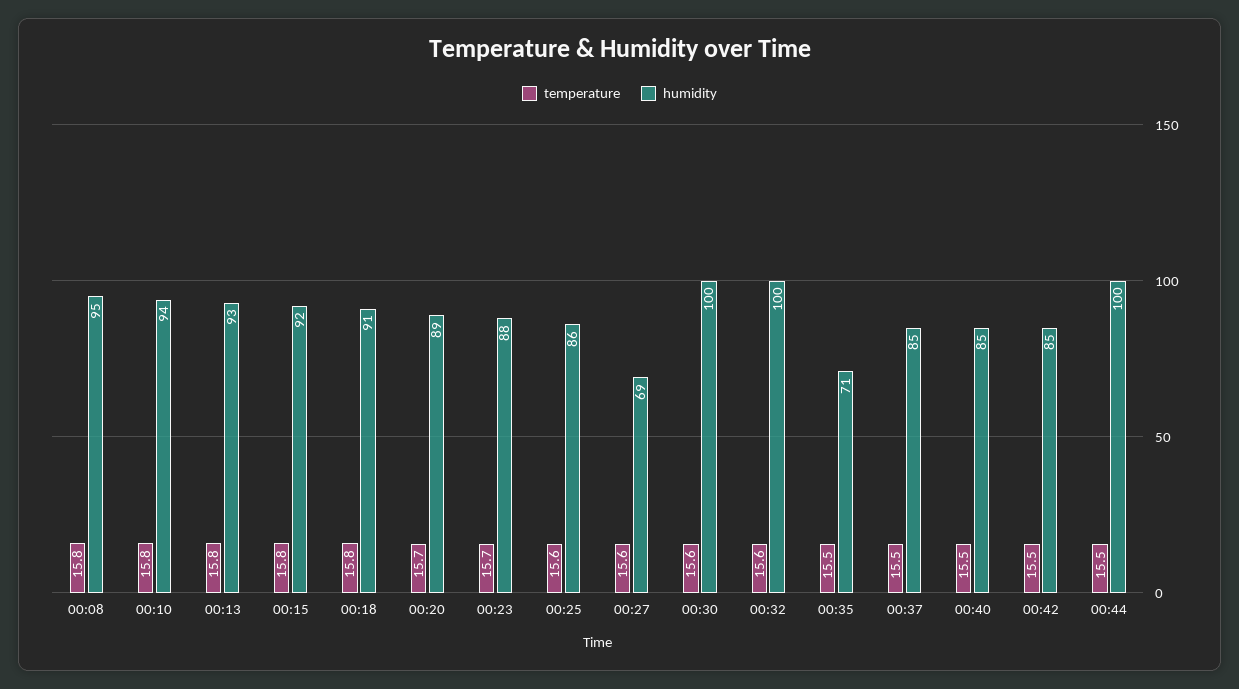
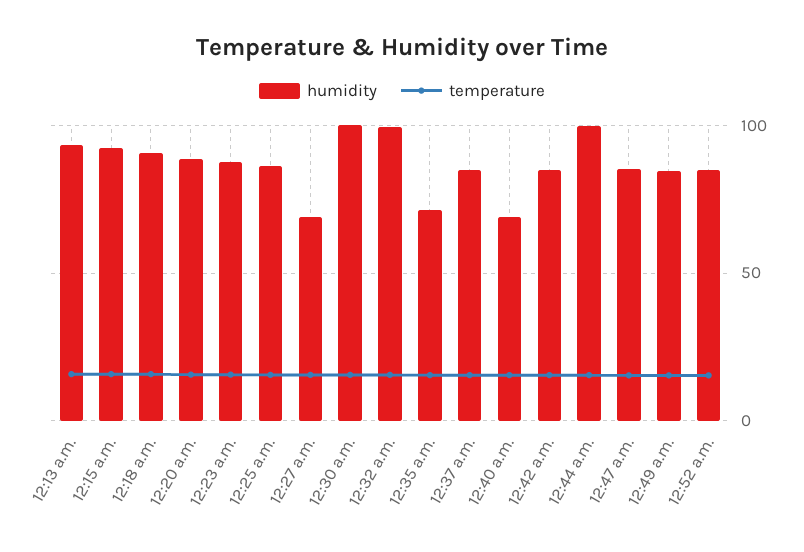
temperature, 00:08: 15.8 -> none
humidity, 00:08: 95 -> none
temperature, 00:10: 15.8 -> none
humidity, 00:10: 94 -> none
humidity, 00:40: 85 -> 70
humidity, 12:47 a.m.: none -> 85
temperature, 12:47 a.m.: none -> 15
humidity, 12:49 a.m.: none -> 85
temperature, 12:49 a.m.: none -> 15
humidity, 12:52 a.m.: none -> 85
temperature, 12:52 a.m.: none -> 15

